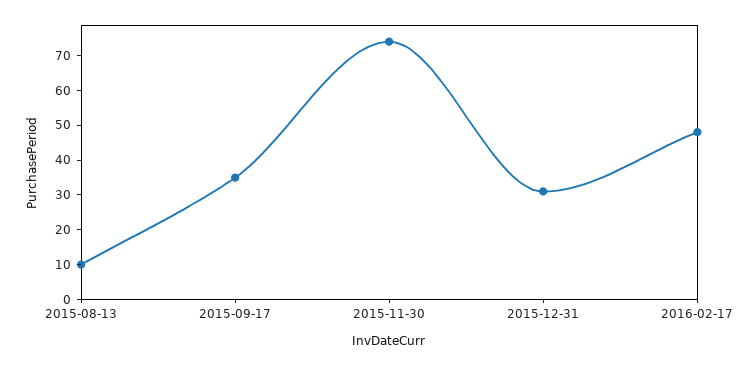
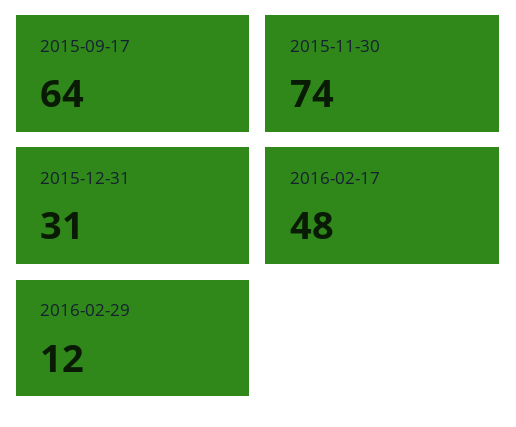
2015-08-13: 10 -> none
2015-09-17: 35 -> 64
2016-02-29: none -> 12

